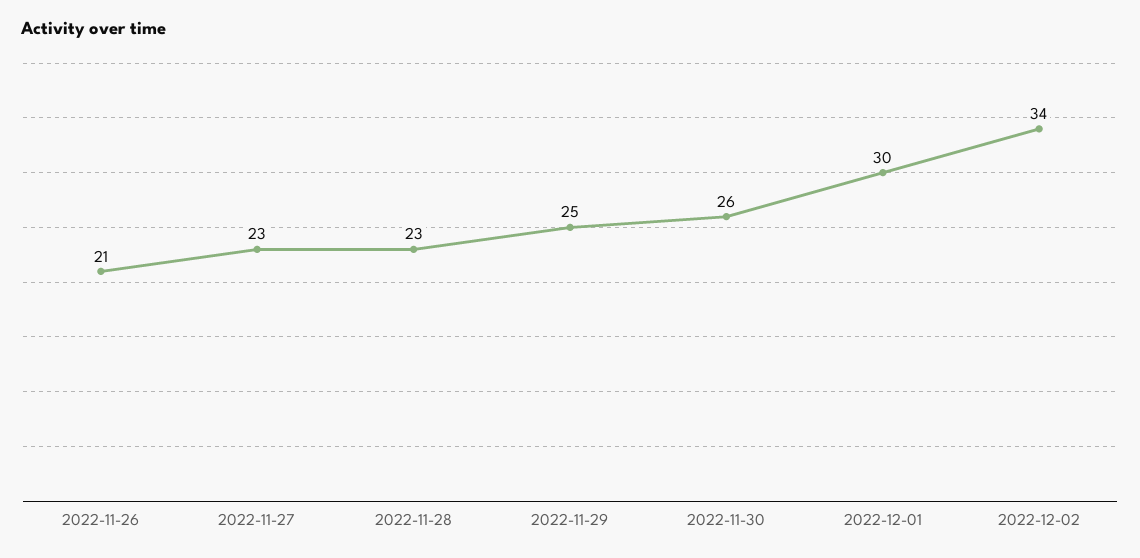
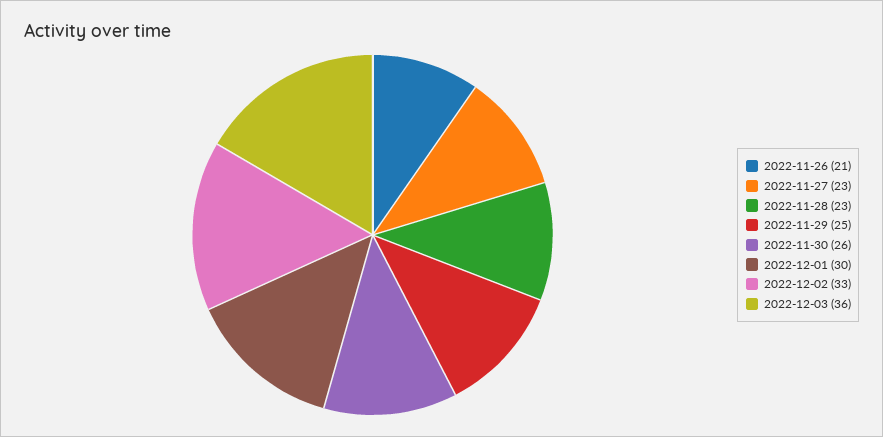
2022-12-02: 34 -> 33
2022-12-03: none -> 36

